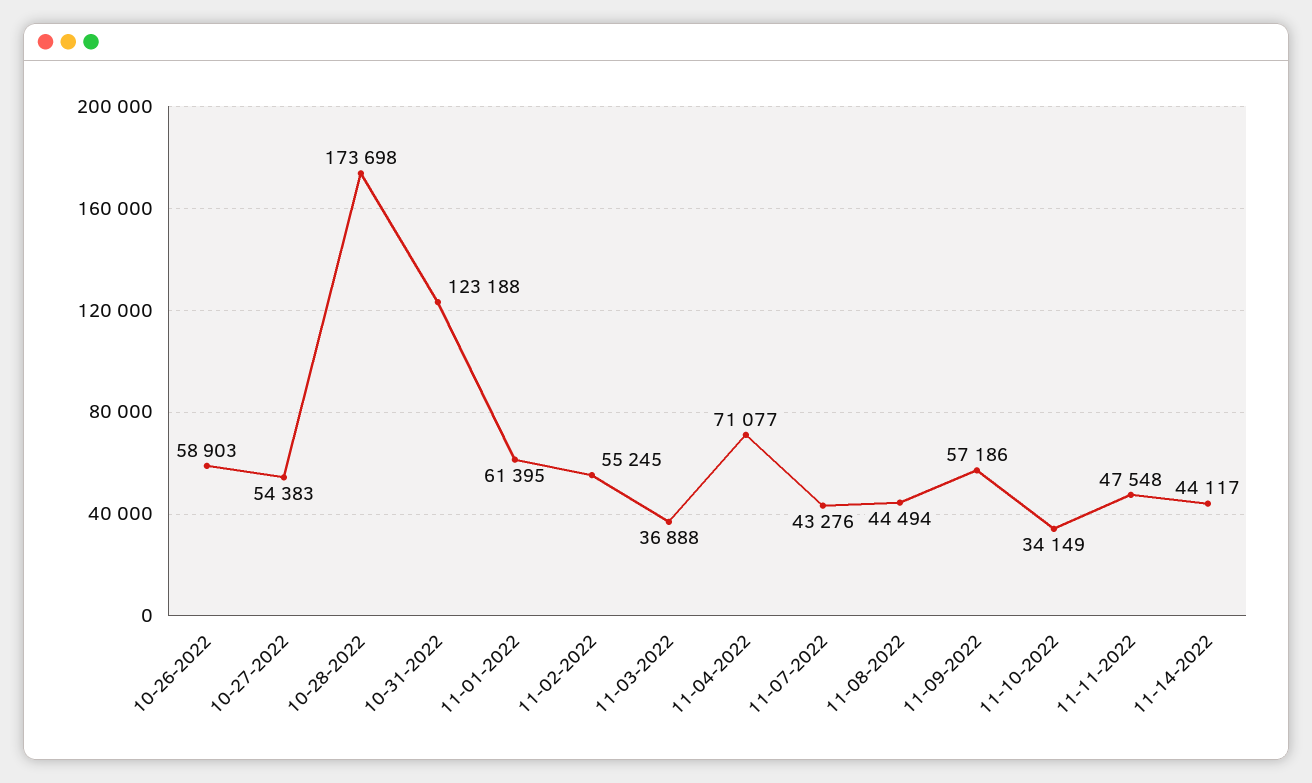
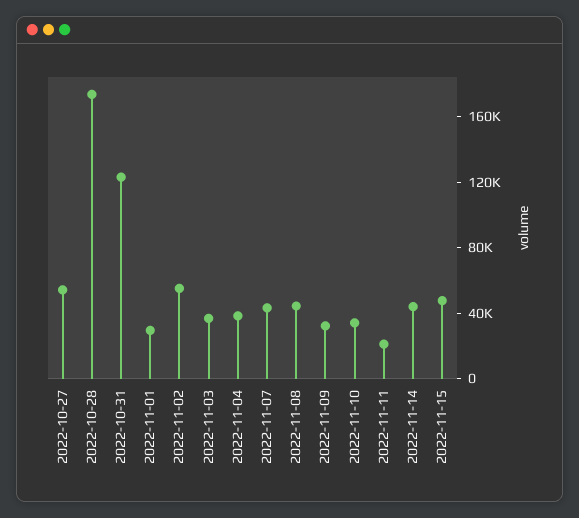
10-26-2022: 58903 -> none
11-01-2022: 61395 -> 30000
11-04-2022: 71077 -> 40000
11-09-2022: 57186 -> 30000
11-11-2022: 47548 -> 20000
2022-11-15: none -> 50000

